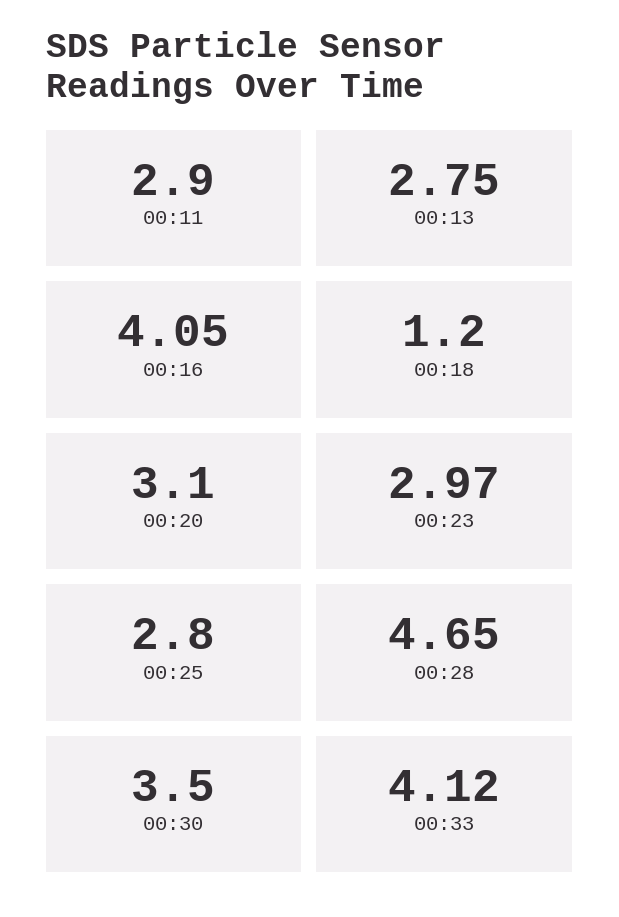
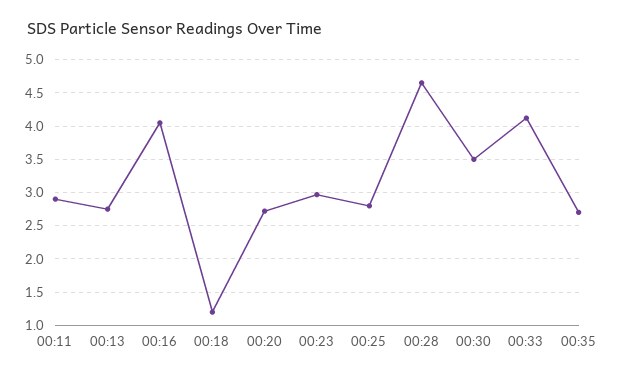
00:20: 3.1 -> 2.7
00:35: none -> 2.7

